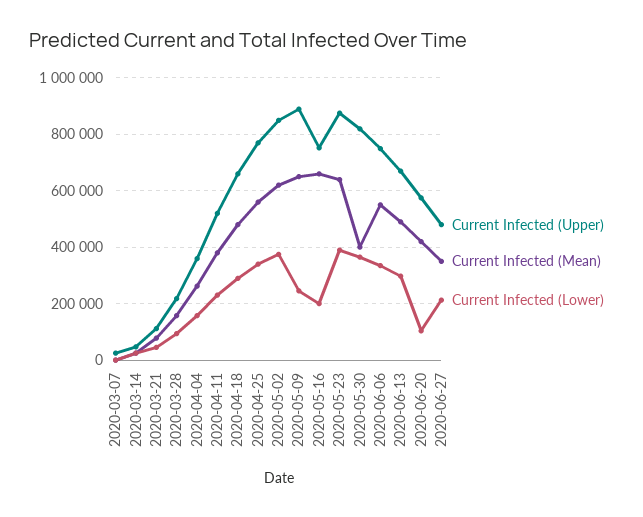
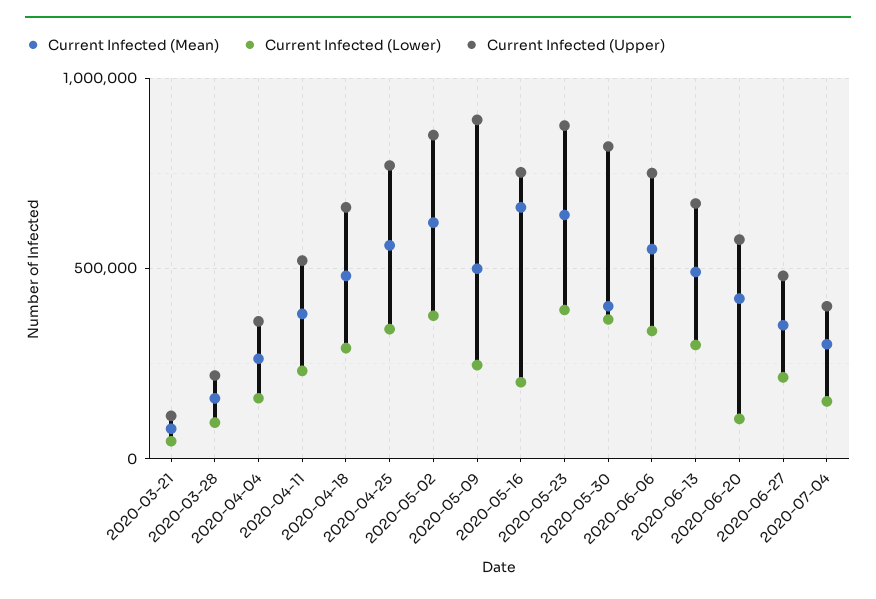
Current Infected (Upper), 2020-03-07: 25000 -> none
Current Infected (Mean), 2020-03-07: 0 -> none
Current Infected (Lower), 2020-03-07: 0 -> none
Current Infected (Upper), 2020-03-14: 50000 -> none
Current Infected (Mean), 2020-03-14: 25000 -> none
Current Infected (Lower), 2020-03-14: 25000 -> none
Current Infected (Mean), 2020-05-09: 650000 -> 500000
Current Infected (Mean), 2020-07-04: none -> 300000
Current Infected (Lower), 2020-07-04: none -> 150000
Current Infected (Upper), 2020-07-04: none -> 400000

